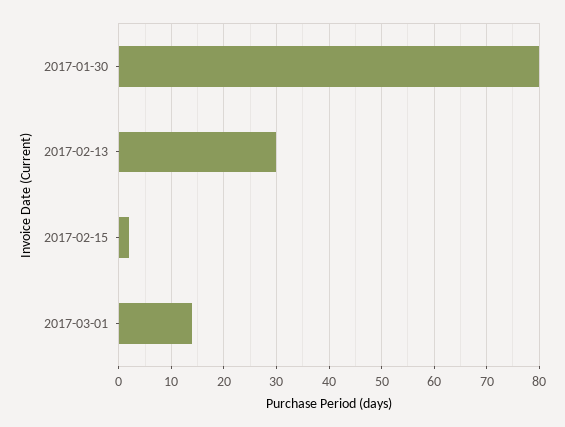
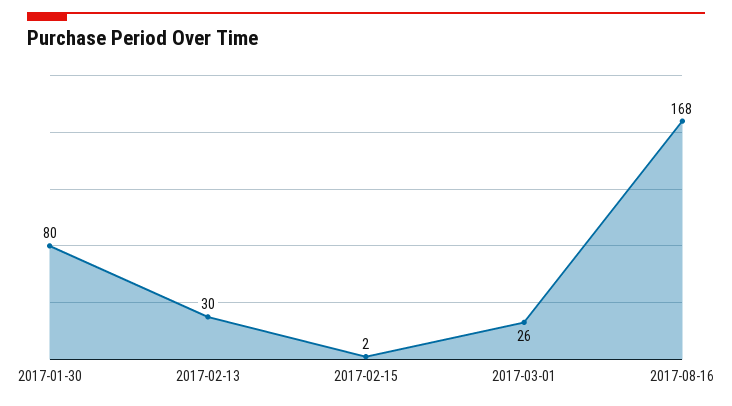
2017-03-01: 15 -> 26
2017-08-16: none -> 168

